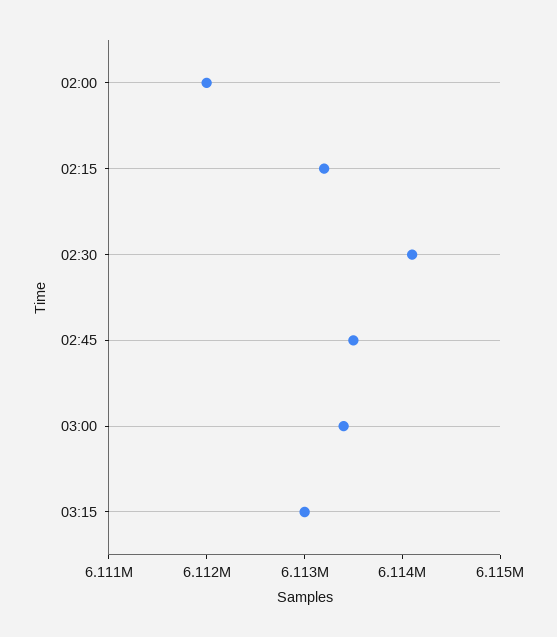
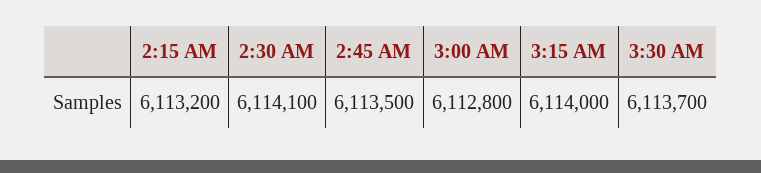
02:00: 6112000 -> none
03:00: 6113400 -> 6112800
03:15: 6113000 -> 6114000
3:30 AM: none -> 6113700

